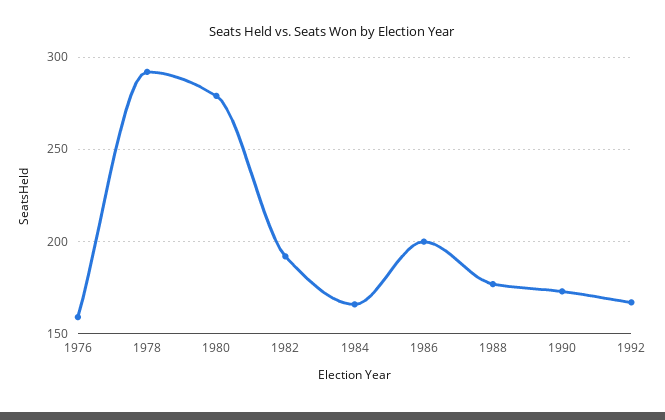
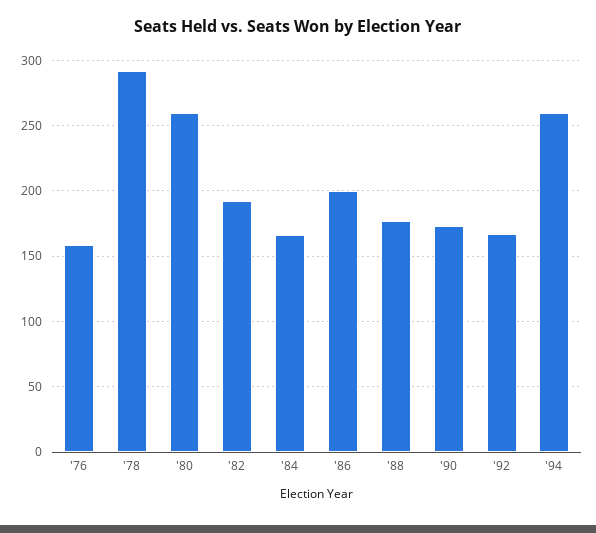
1980: 280 -> 260
'94: none -> 260

